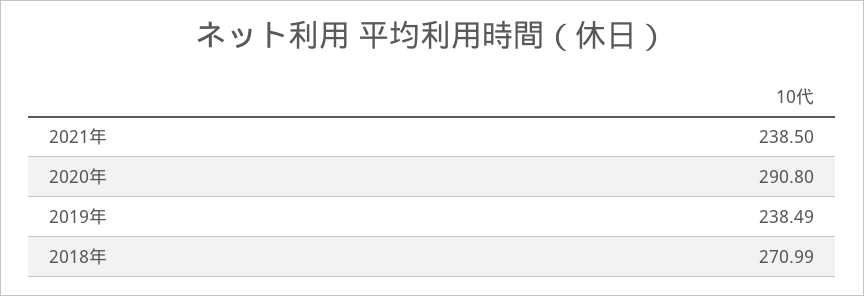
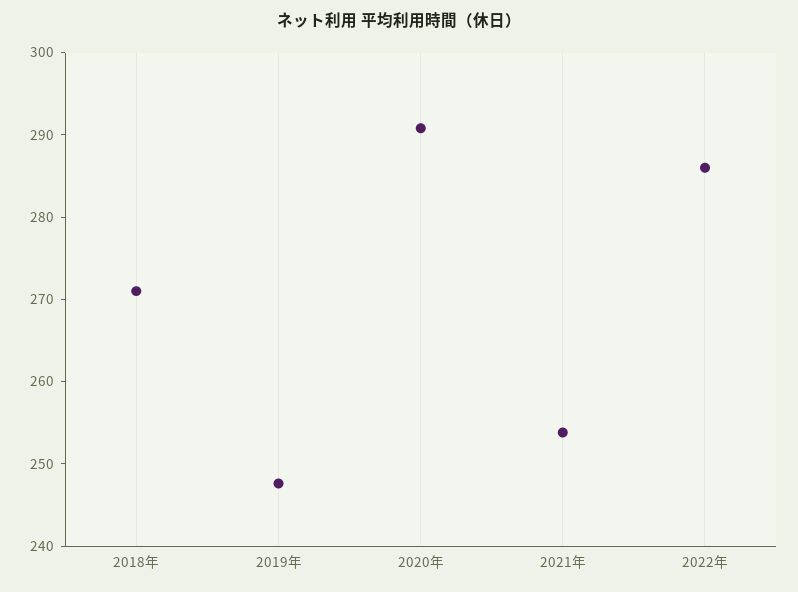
2021年: 238.5 -> 254
2019年: 238.49 -> 248
2022年: none -> 286

